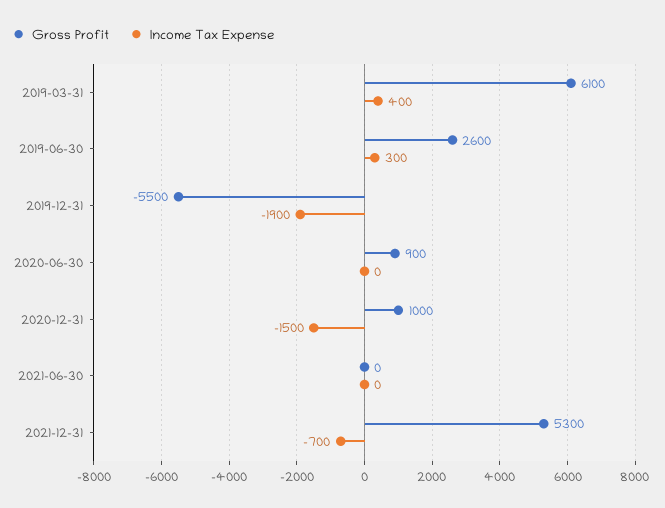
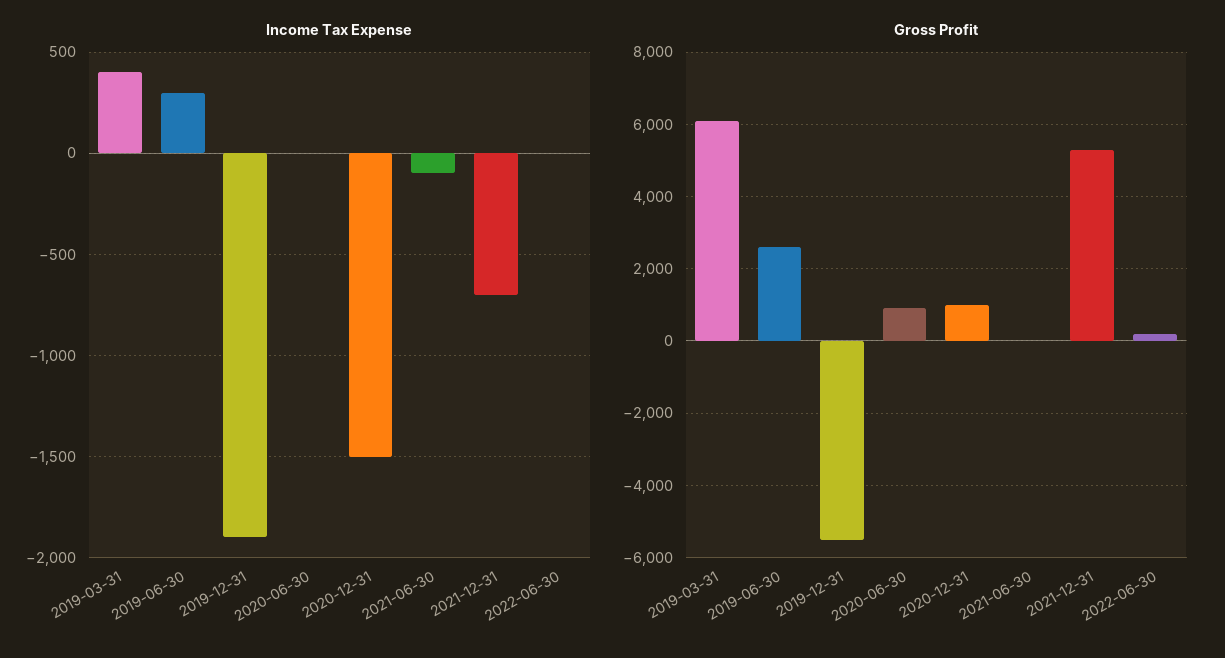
Income Tax Expense, 2021-06-30: 0 -> -100
Income Tax Expense, 2022-06-30: none -> 0
Gross Profit, 2022-06-30: none -> 200

